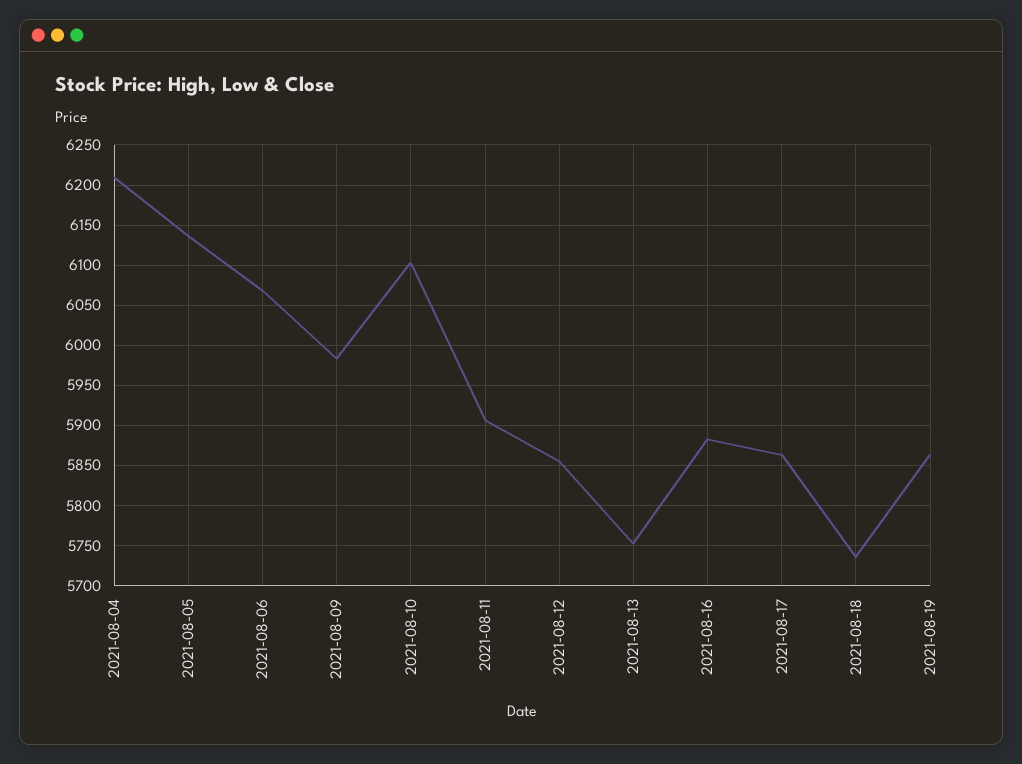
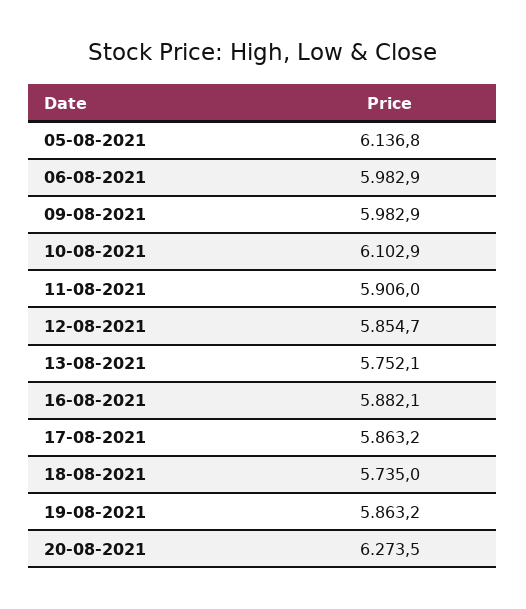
2021-08-04: 6210 -> none
2021-08-06: 6070 -> 5982.9
20-08-2021: none -> 6273.5

